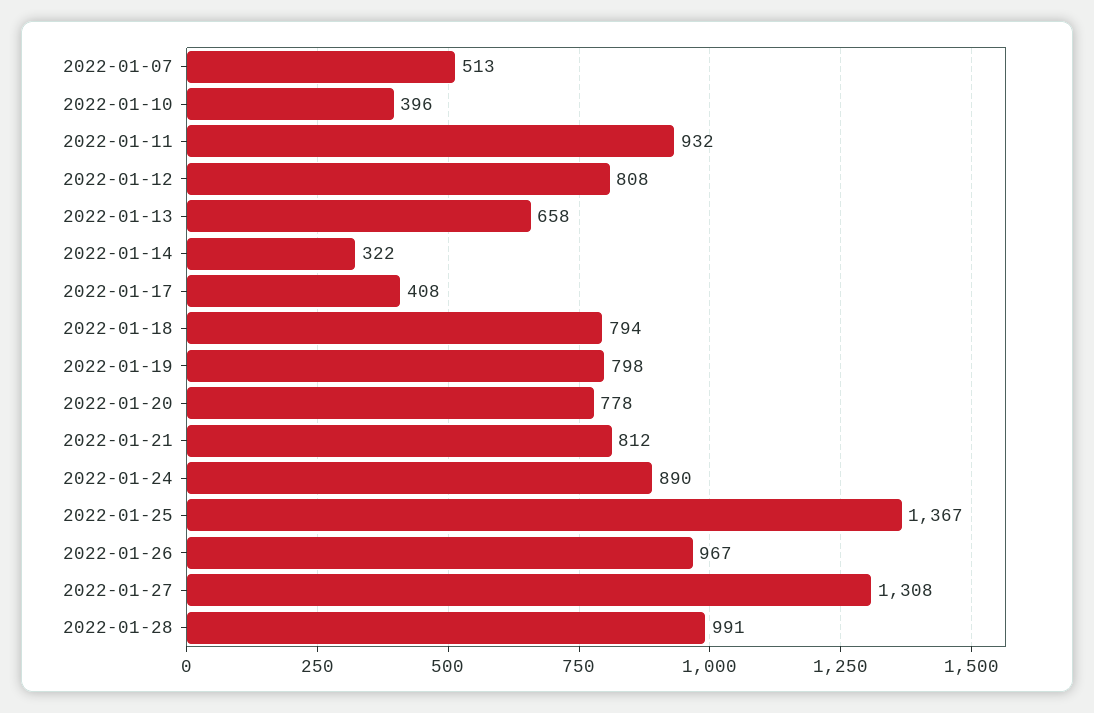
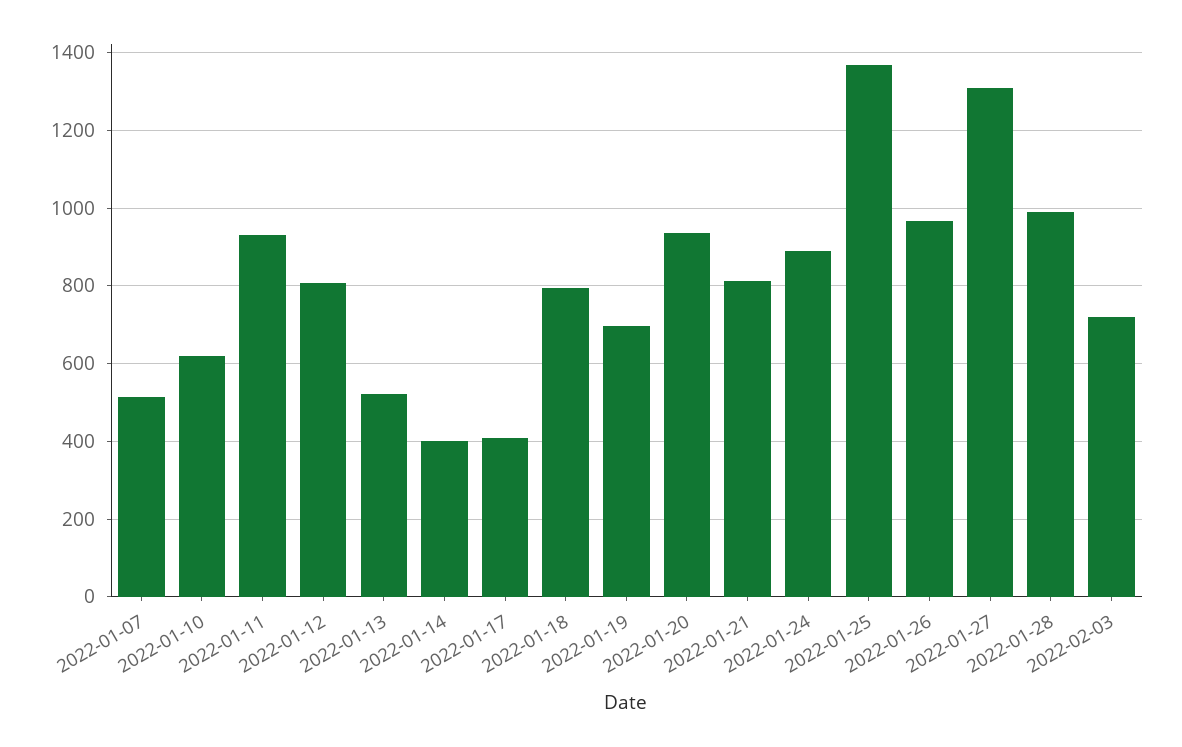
2022-01-10: 396 -> 620
2022-01-13: 658 -> 520
2022-01-14: 322 -> 400
2022-01-19: 798 -> 700
2022-01-20: 778 -> 940
2022-02-03: none -> 720

